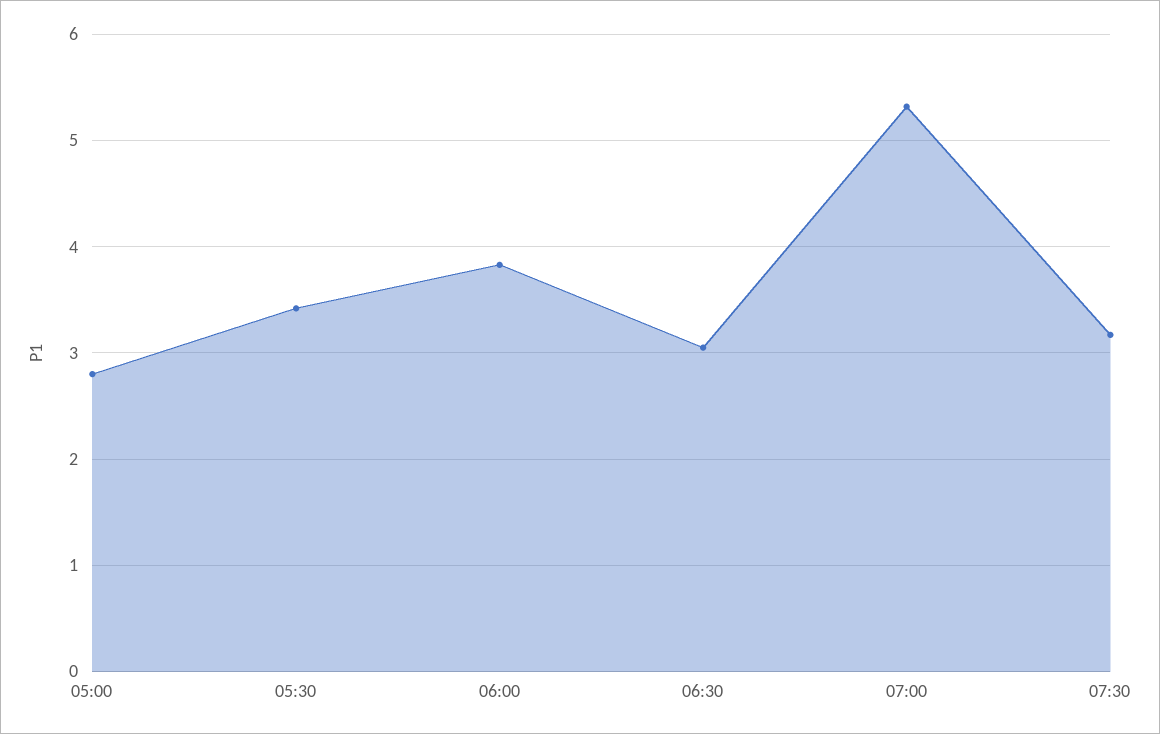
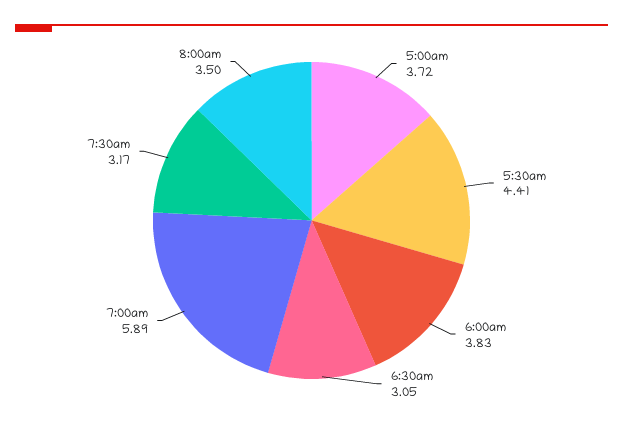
05:00: 2.8 -> 3.72
05:30: 3.4 -> 4.41
07:00: 5.3 -> 5.89
8:00am: none -> 3.5

